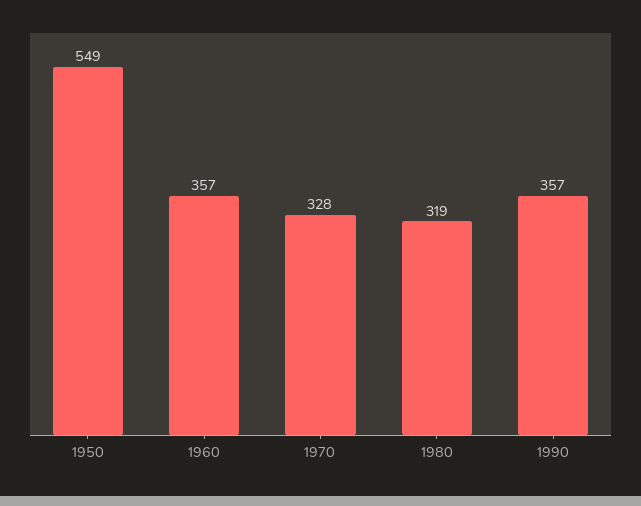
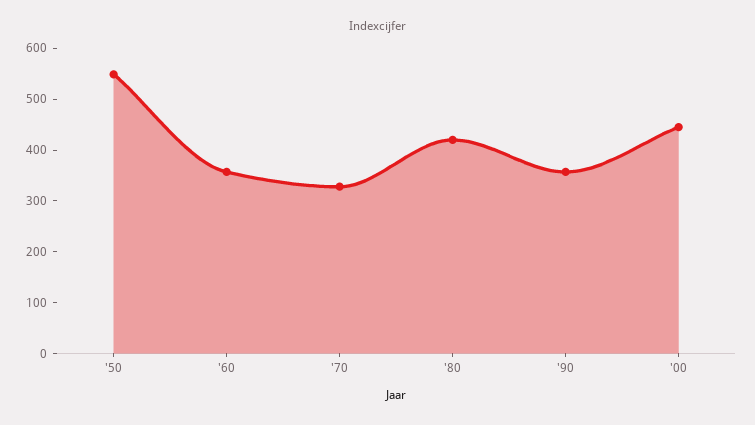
1980: 319 -> 420
'00: none -> 440

